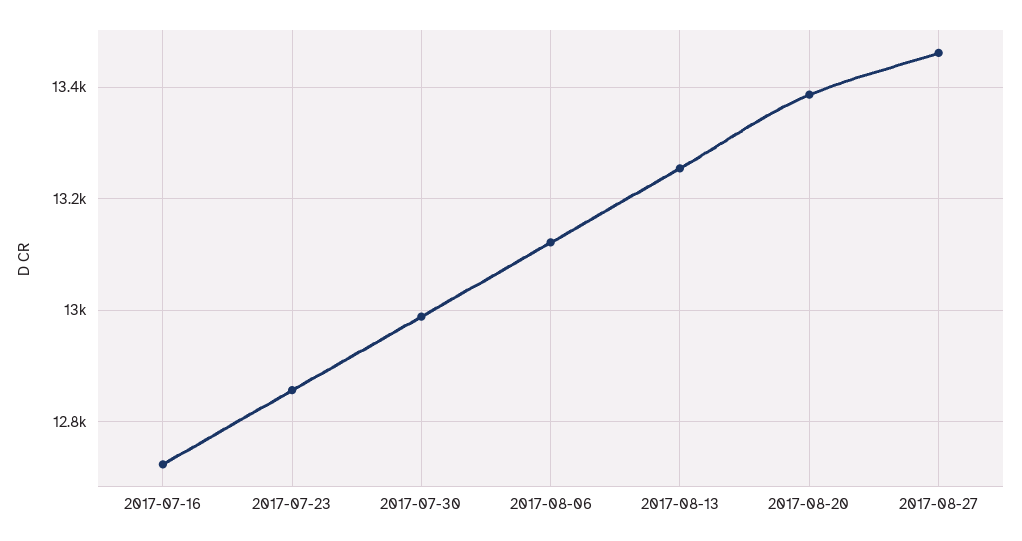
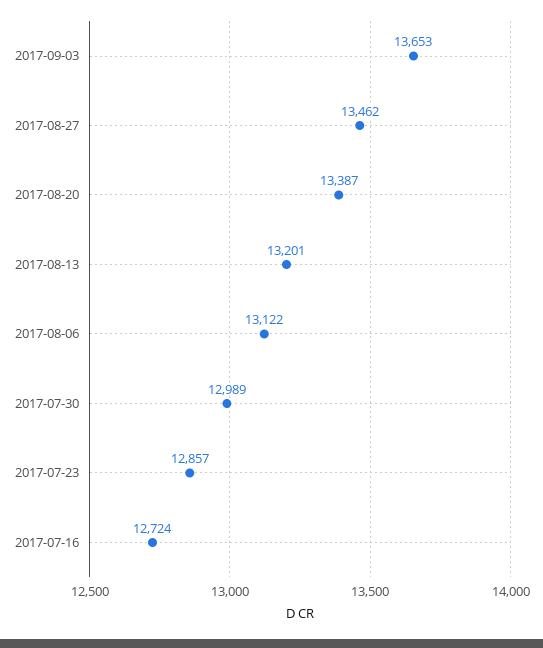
2017-08-13: 13260 -> 13201
2017-09-03: none -> 13653

